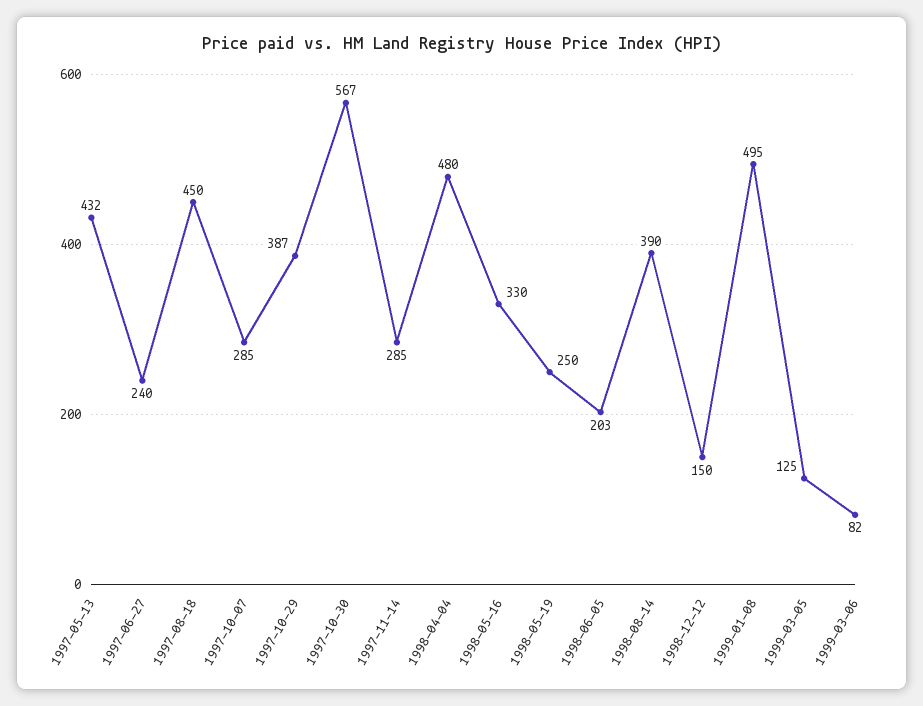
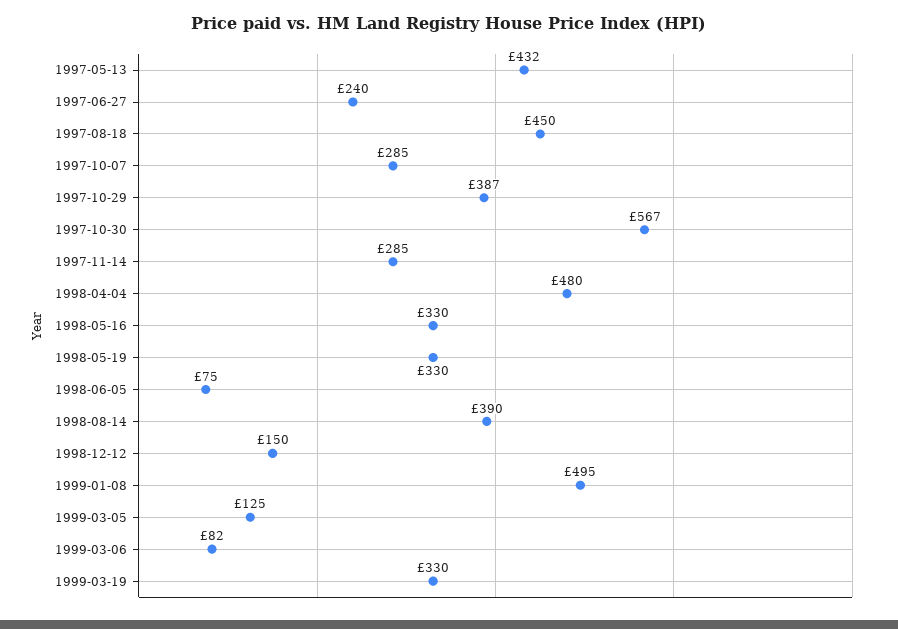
1998-05-19: 250 -> 330
1998-06-05: 203 -> 75
1999-03-19: none -> 330

